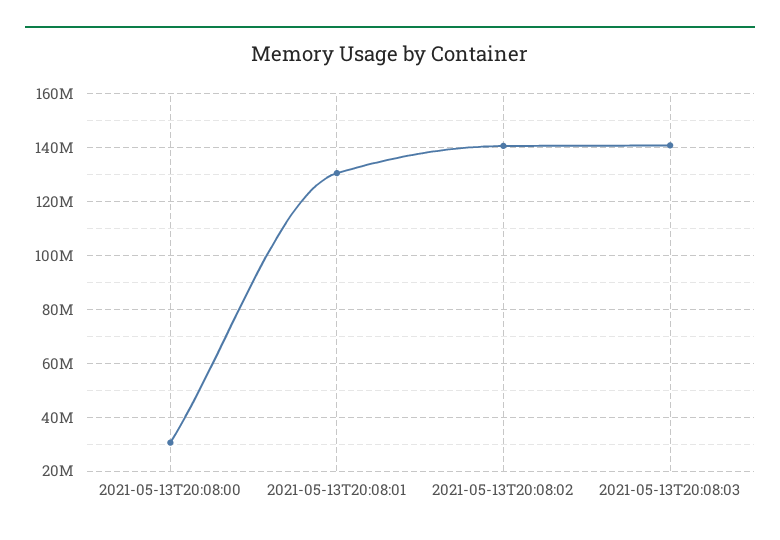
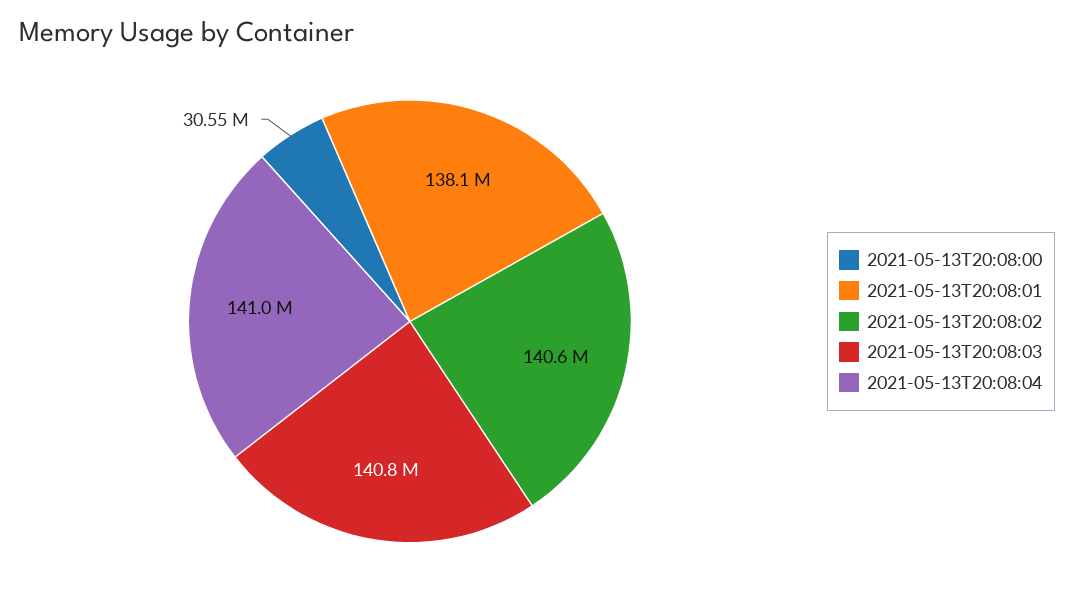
2021-05-13T20:08:01: 130000000 -> 138100000
2021-05-13T20:08:04: none -> 141000000

